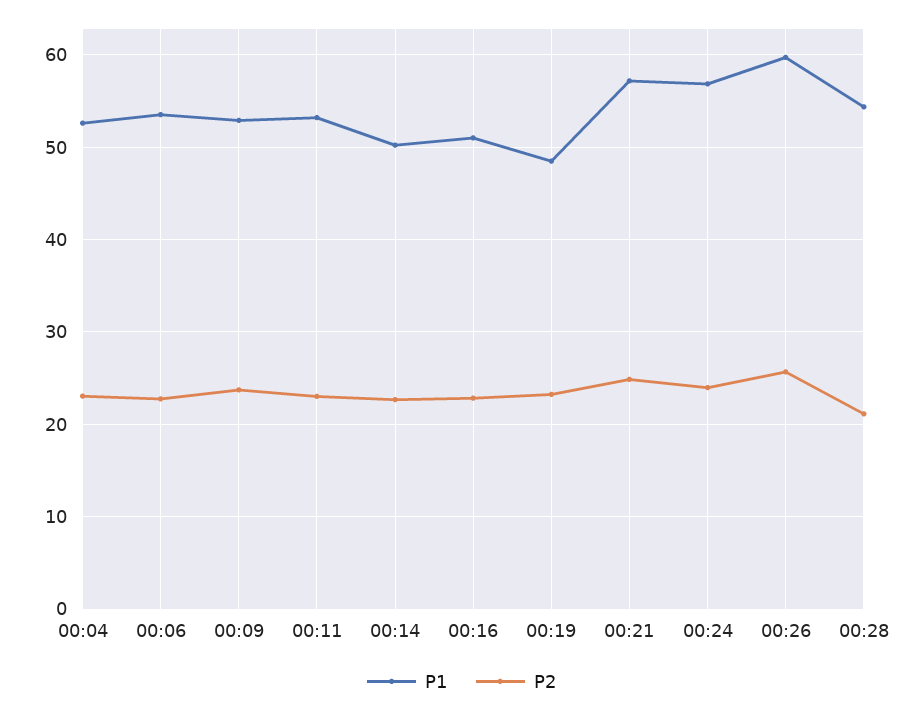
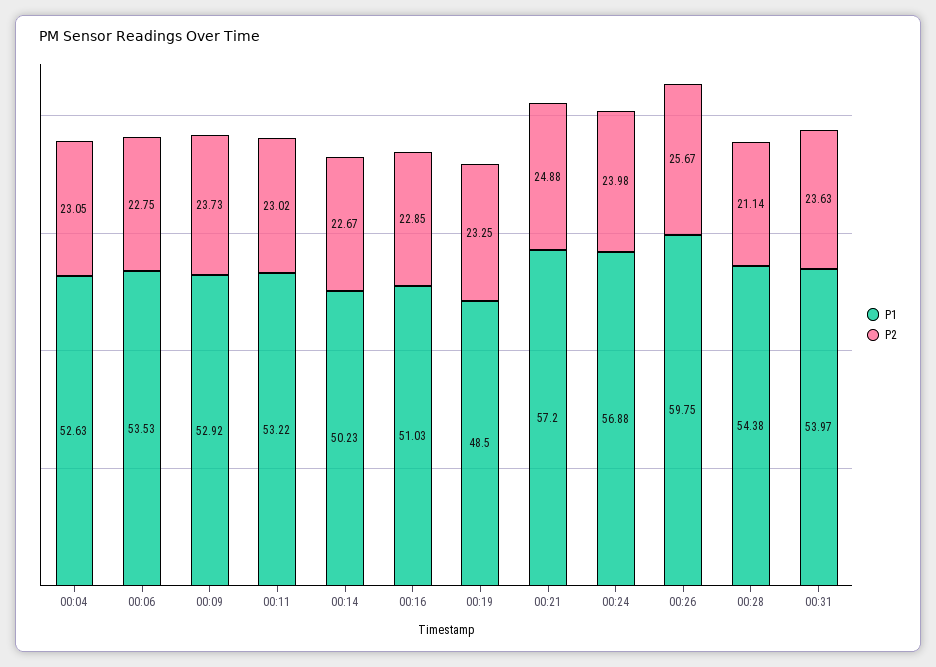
P1, 00:31: none -> 53.97
P2, 00:31: none -> 23.63

